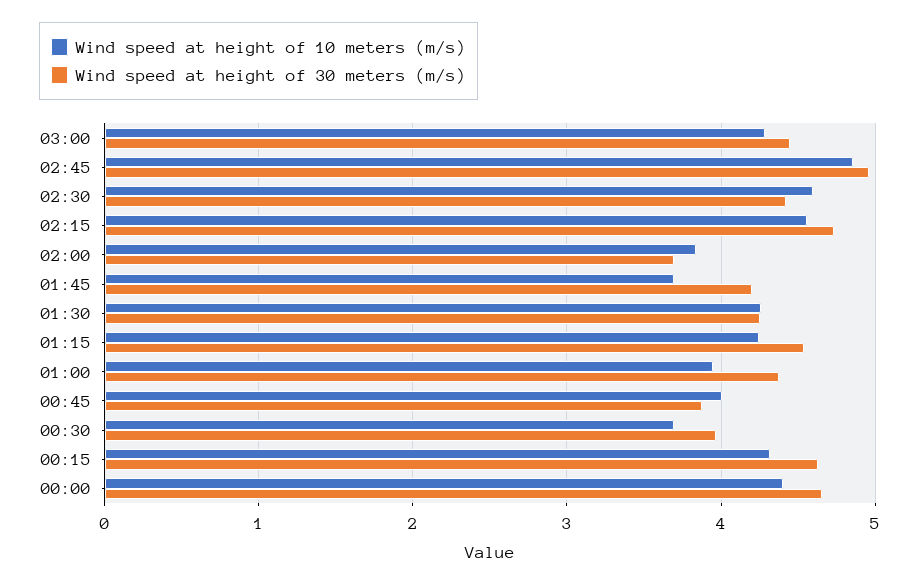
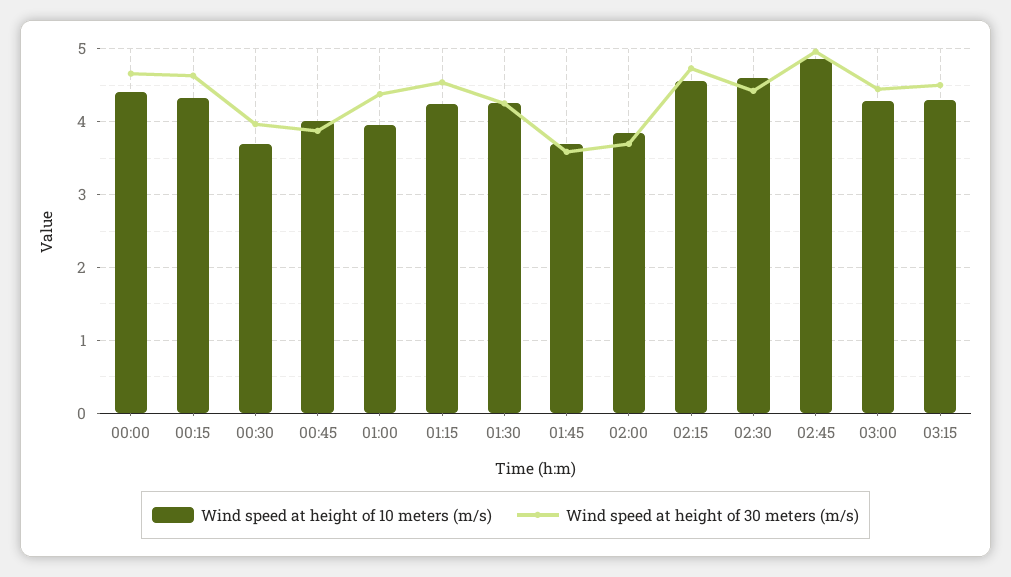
Wind speed at height of 30 meters (m/s), 01:45: 4.2 -> 3.6
Wind speed at height of 10 meters (m/s), 03:15: none -> 4.3
Wind speed at height of 30 meters (m/s), 03:15: none -> 4.5

